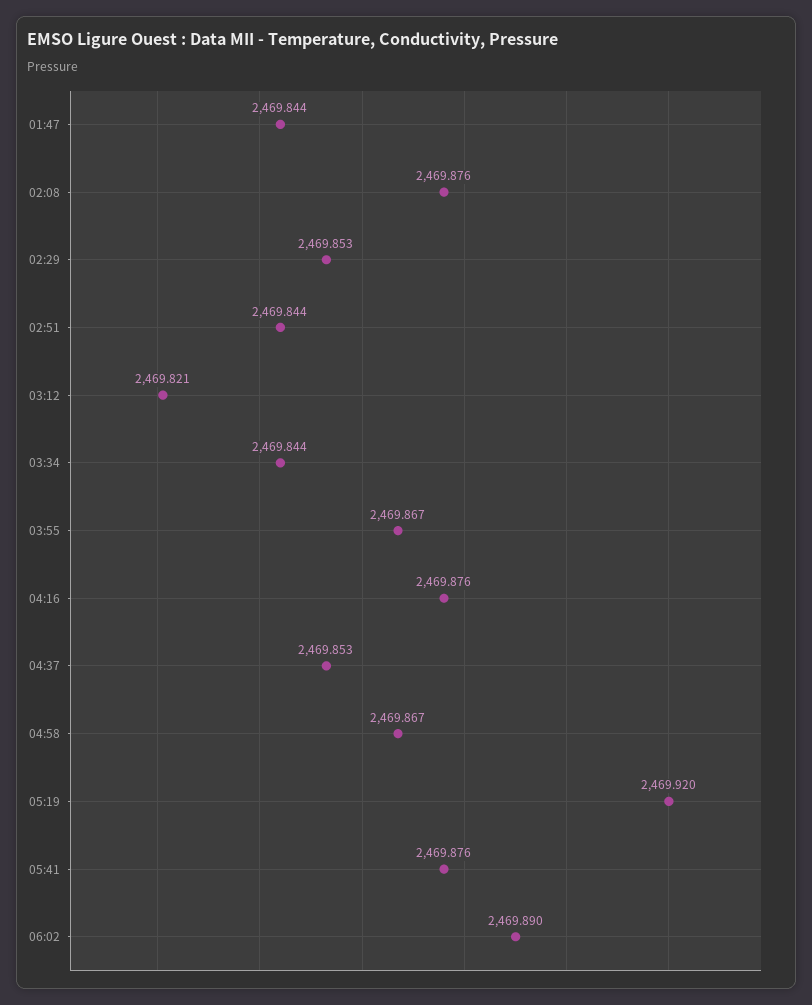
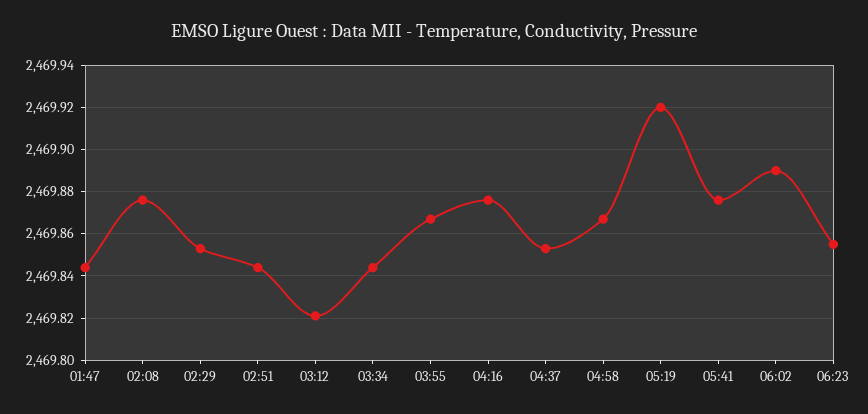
06:23: none -> 2469.855

